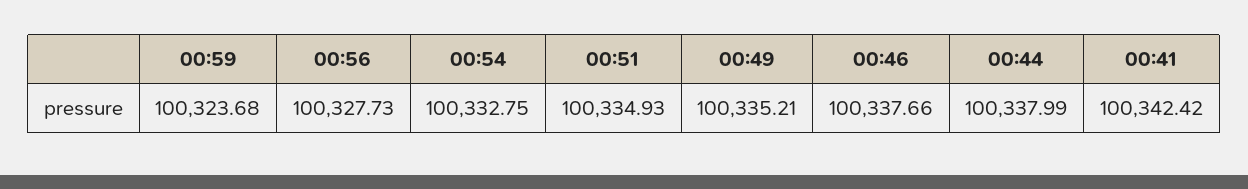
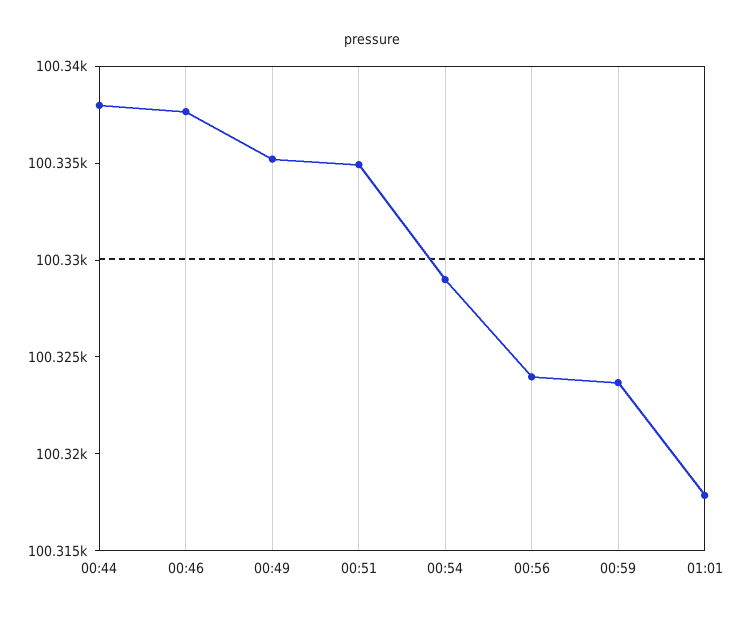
00:56: 100327.73 -> 100324
00:54: 100332.75 -> 100329
00:41: 100342.42 -> none
01:01: none -> 100318

